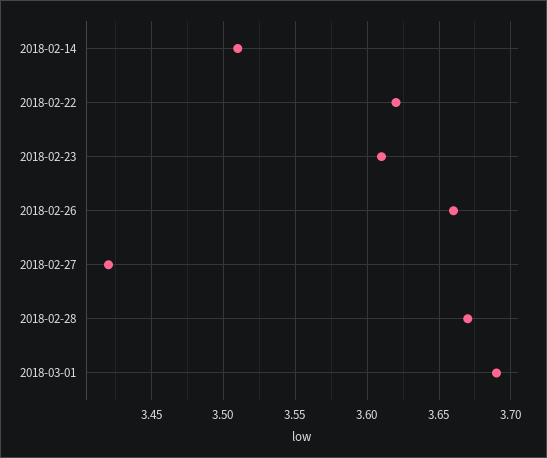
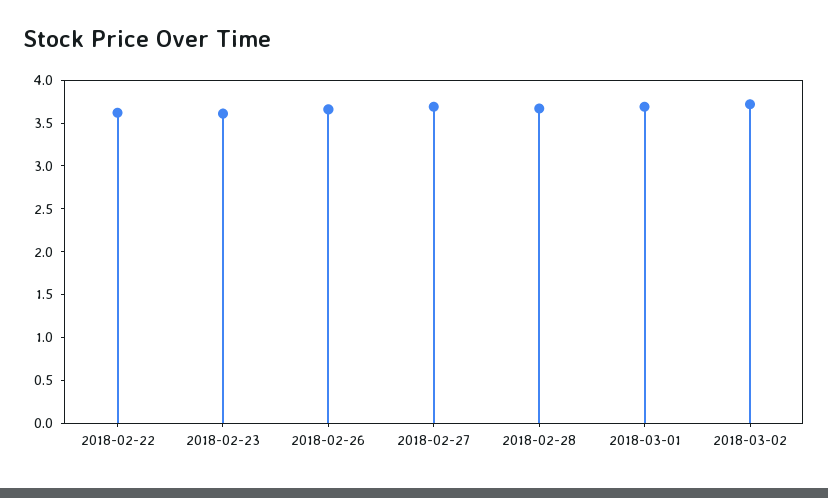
2018-02-14: 3.51 -> none
2018-02-27: 3.42 -> 3.7
2018-03-02: none -> 3.7

